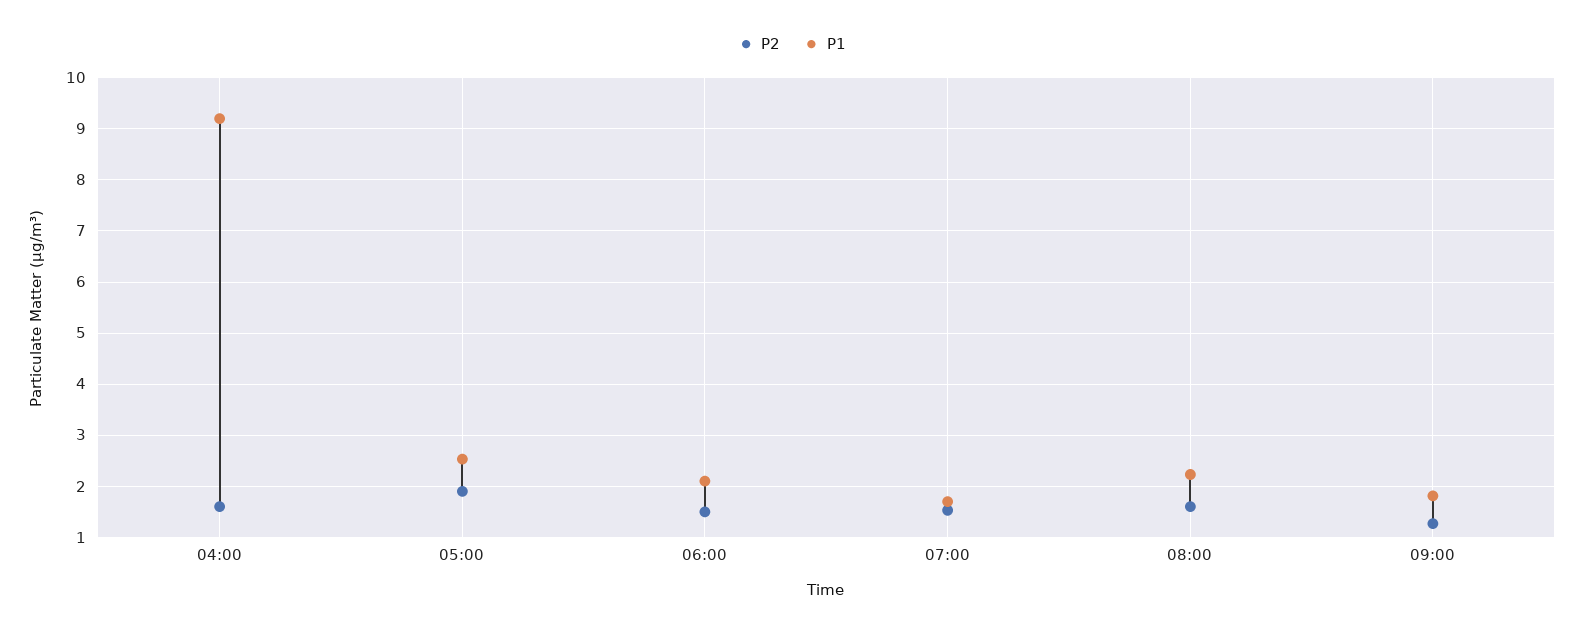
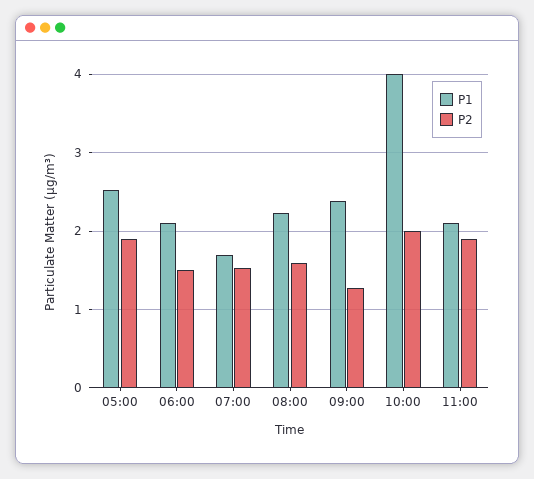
P2, 04:00: 1.6 -> none
P1, 04:00: 9.2 -> none
P1, 09:00: 1.8 -> 2.4
P1, 10:00: none -> 4
P2, 10:00: none -> 2
P1, 11:00: none -> 2.1
P2, 11:00: none -> 1.9

